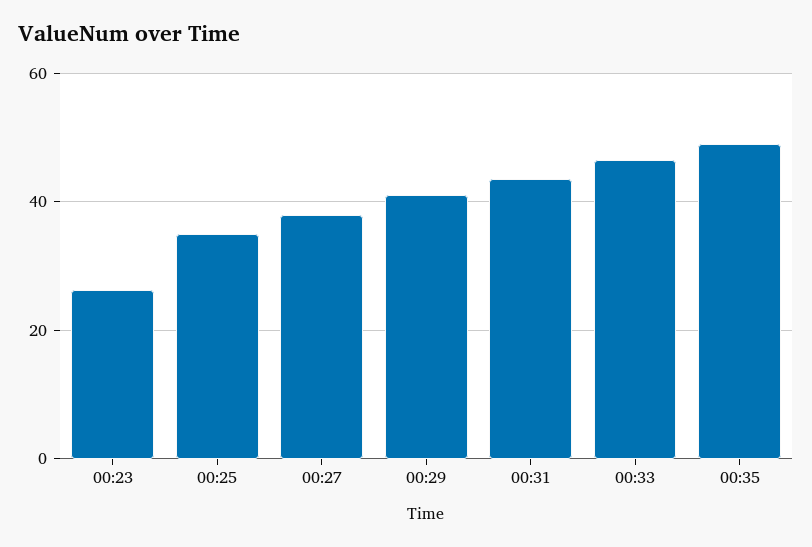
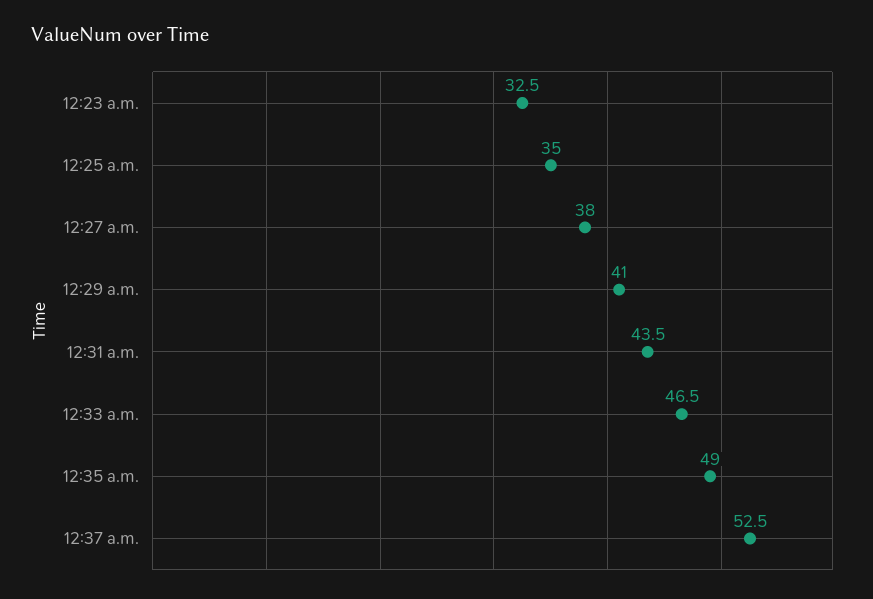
00:23: 26 -> 32.5
12:37 a.m.: none -> 52.5

